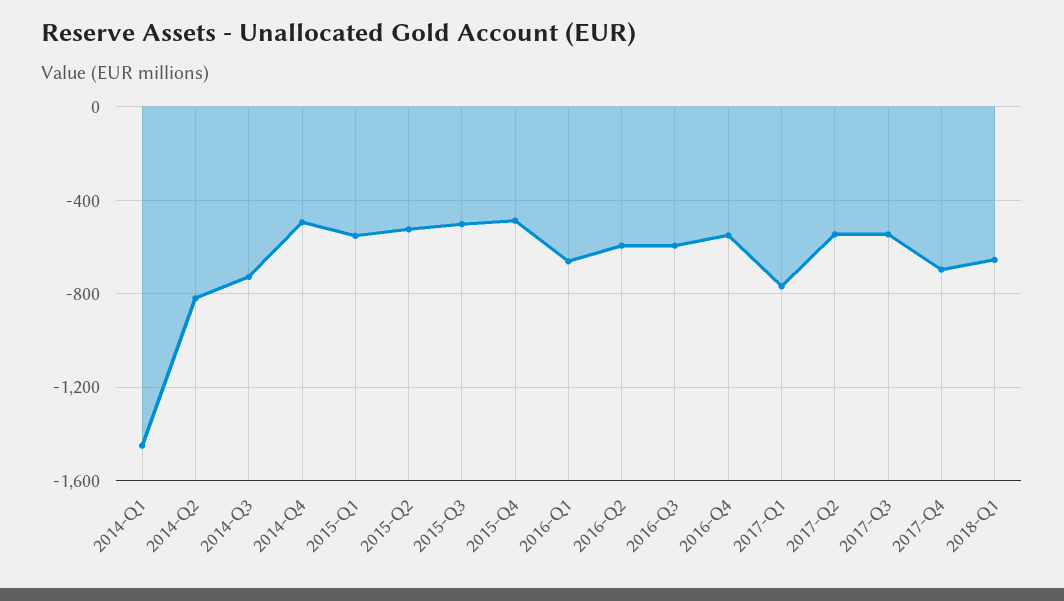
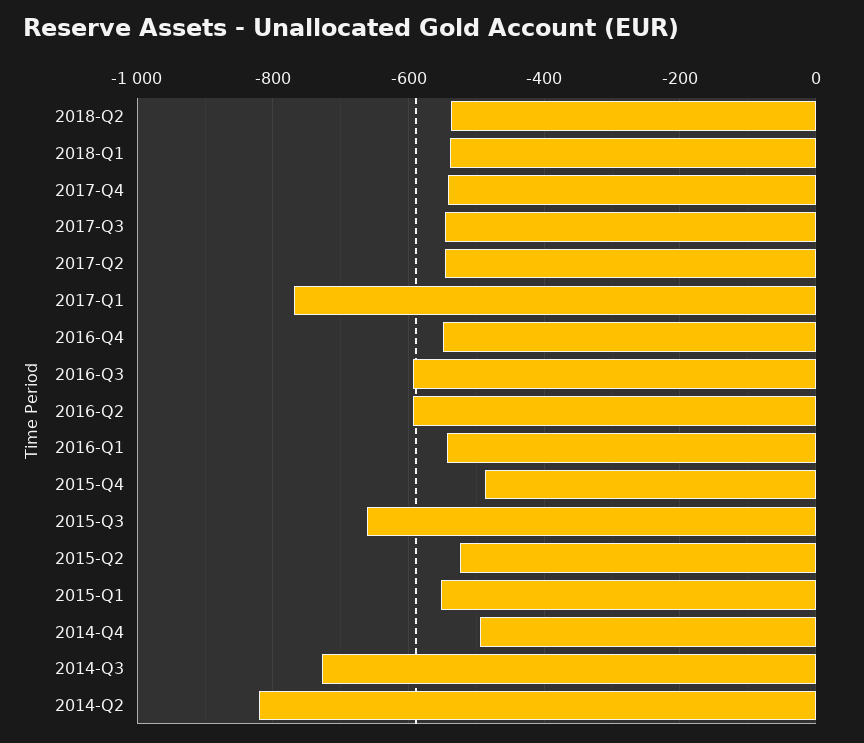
2014-Q1: -1450 -> none
2015-Q3: -500 -> -660
2016-Q1: -650 -> -540
2017-Q4: -700 -> -540
2018-Q1: -650 -> -540
2018-Q2: none -> -540

